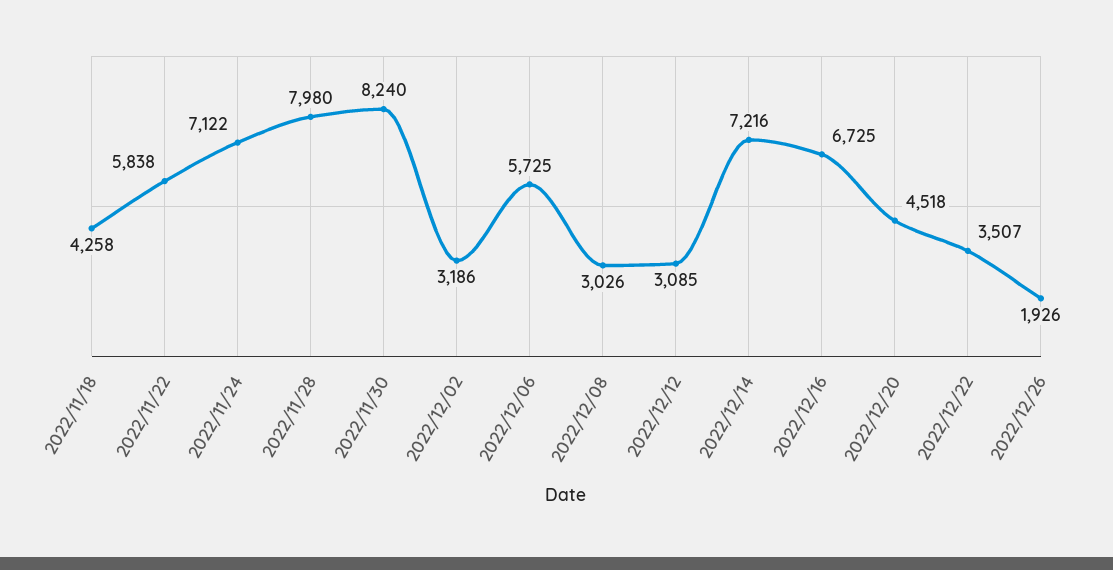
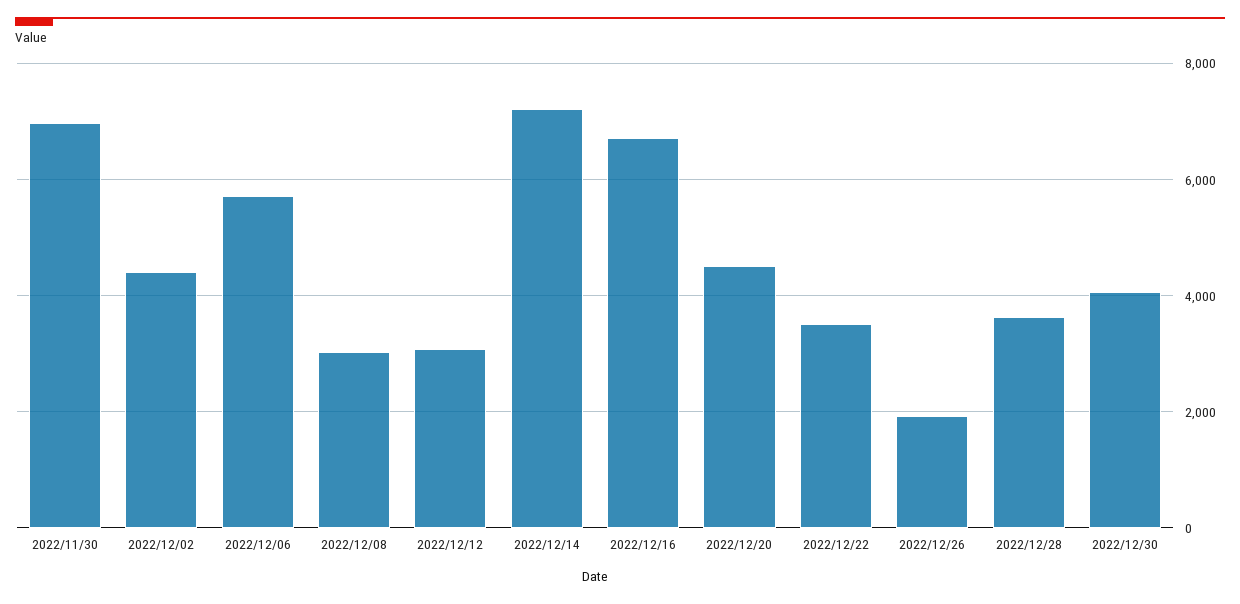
2022/11/18: 4258 -> none
2022/11/22: 5838 -> none
2022/11/24: 7122 -> none
2022/11/28: 7980 -> none
2022/11/30: 8240 -> 7000
2022/12/02: 3186 -> 4400
2022/12/28: none -> 3600
2022/12/30: none -> 4000

